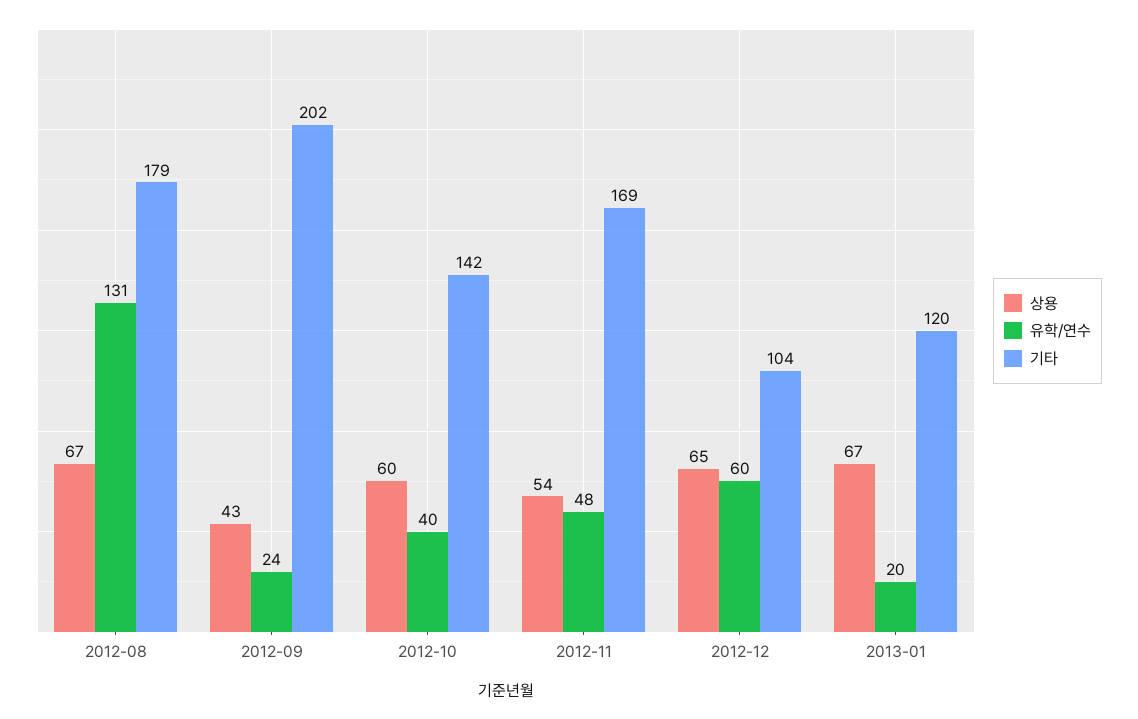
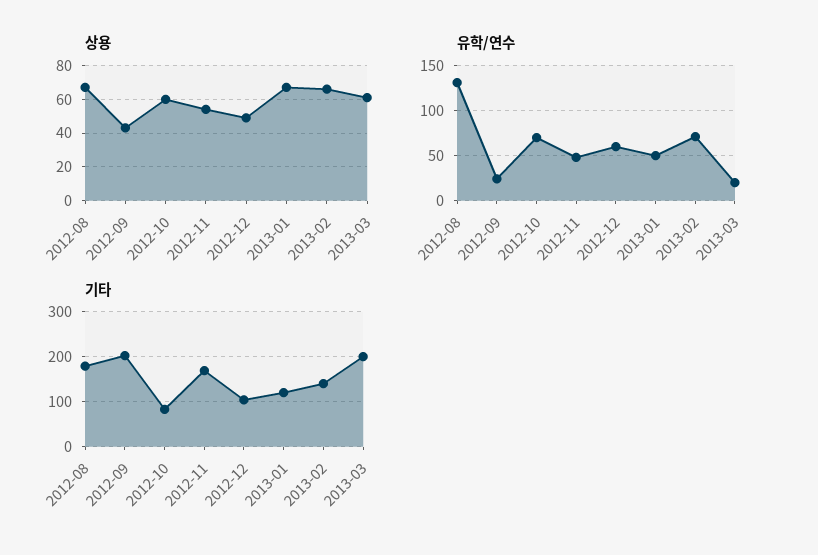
유학/연수, 2012-10: 40 -> 70
기타, 2012-10: 142 -> 80
상용, 2012-12: 65 -> 50
유학/연수, 2013-01: 20 -> 50
상용, 2013-02: none -> 65
상용, 2013-03: none -> 60
유학/연수, 2013-02: none -> 70
유학/연수, 2013-03: none -> 20
기타, 2013-02: none -> 140
기타, 2013-03: none -> 200

